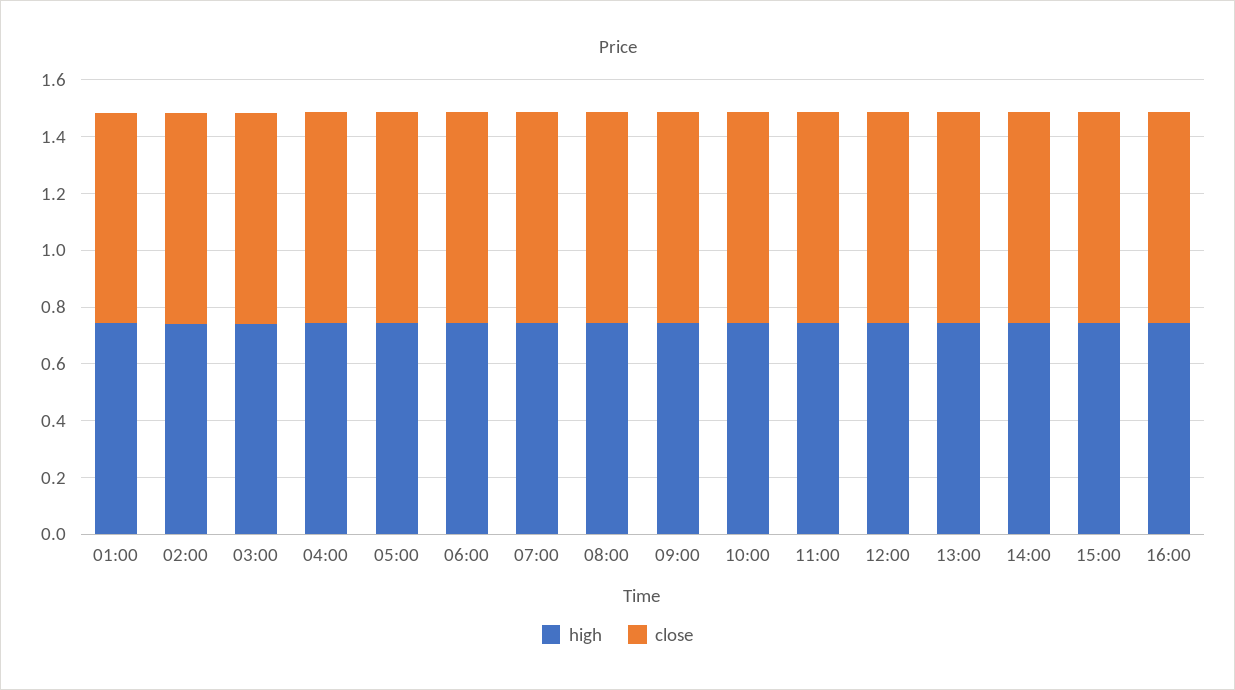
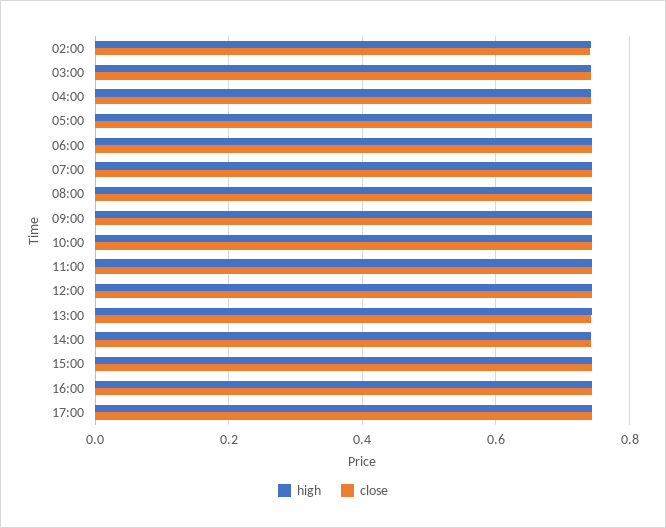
high, 01:00: 0.75 -> none
close, 01:00: 0.75 -> none
high, 17:00: none -> 0.74
close, 17:00: none -> 0.74

